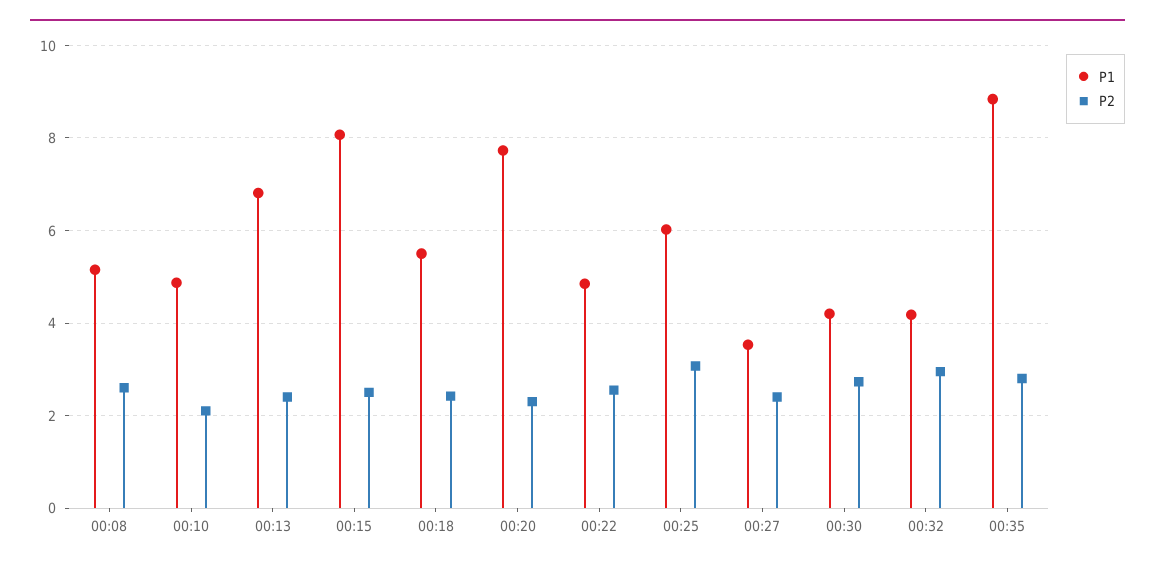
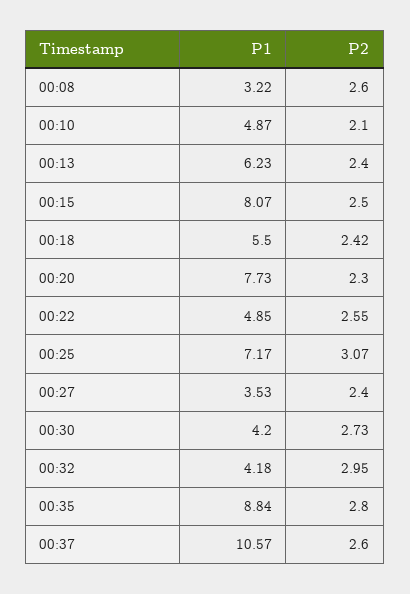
P1, 00:08: 5.2 -> 3.22
P1, 00:13: 6.8 -> 6.23
P1, 00:25: 6 -> 7.17
P1, 00:37: none -> 10.57
P2, 00:37: none -> 2.6

